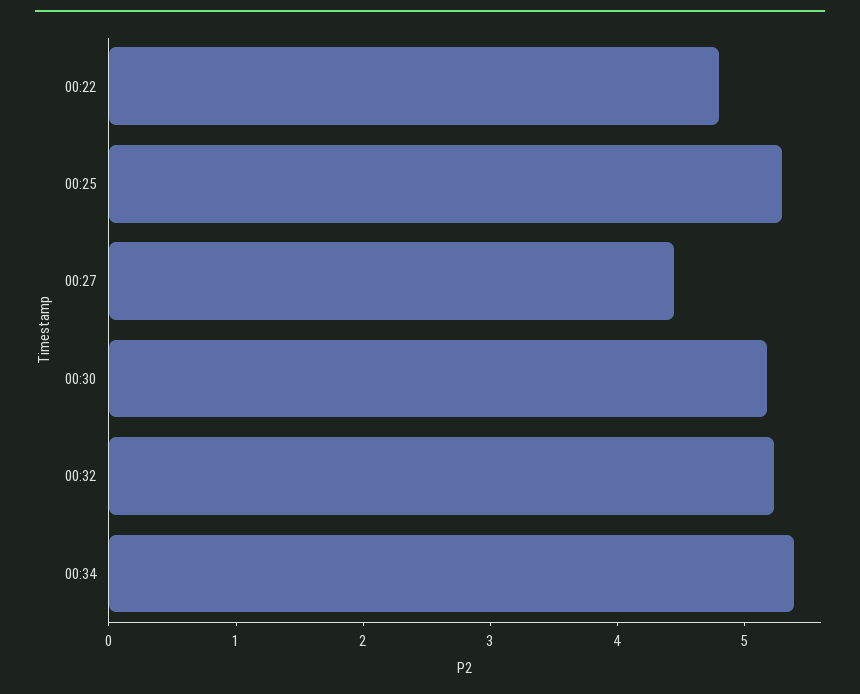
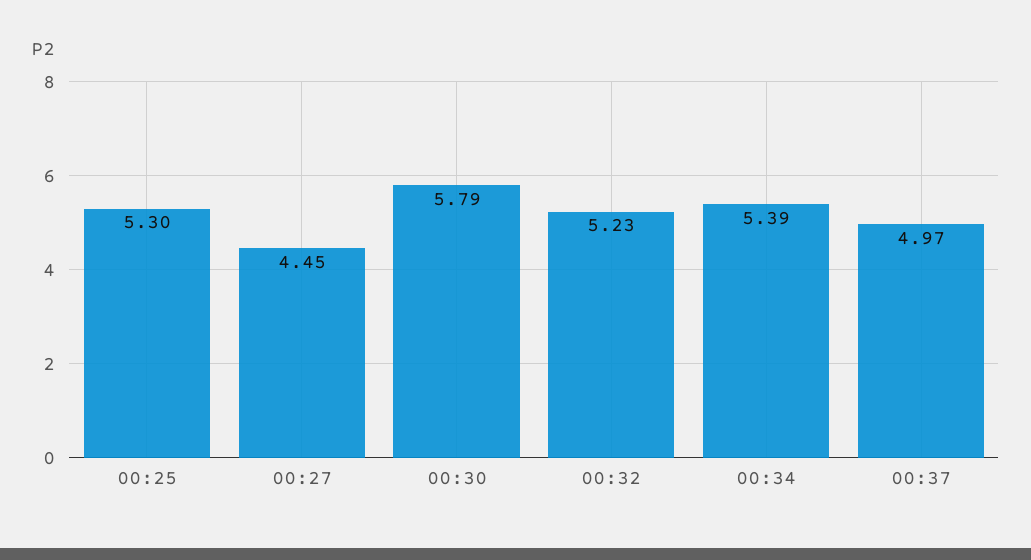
00:22: 4.8 -> none
00:30: 5.2 -> 5.79
00:37: none -> 4.97

